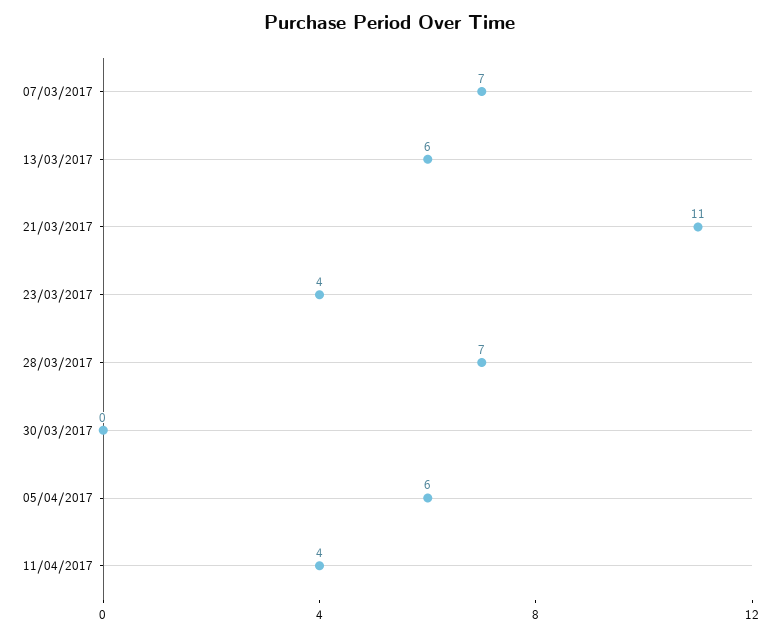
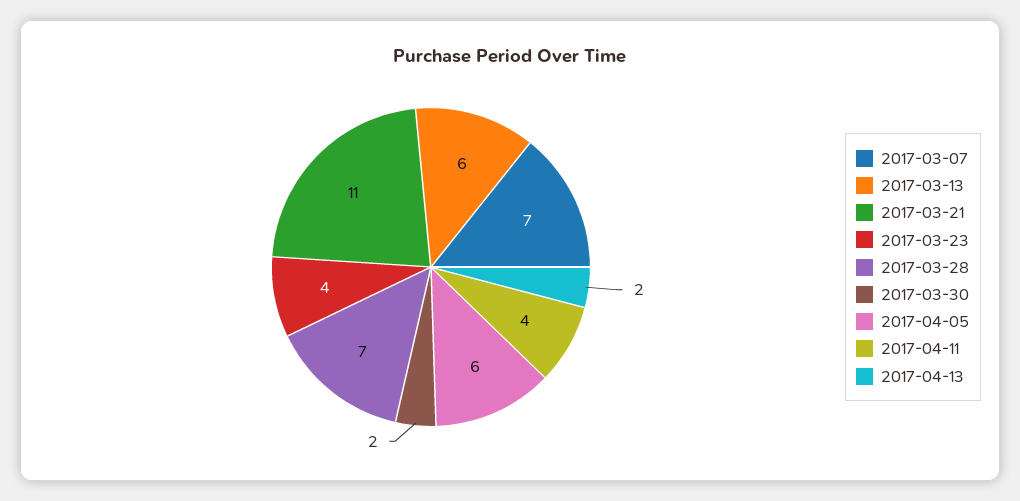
30/03/2017: 0 -> 2
2017-04-13: none -> 2

